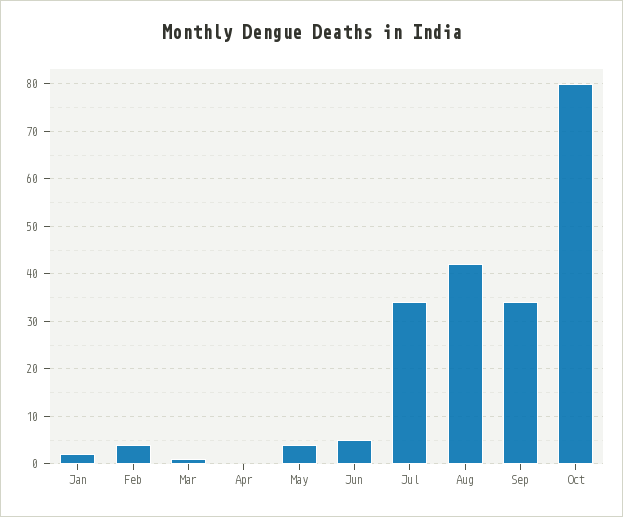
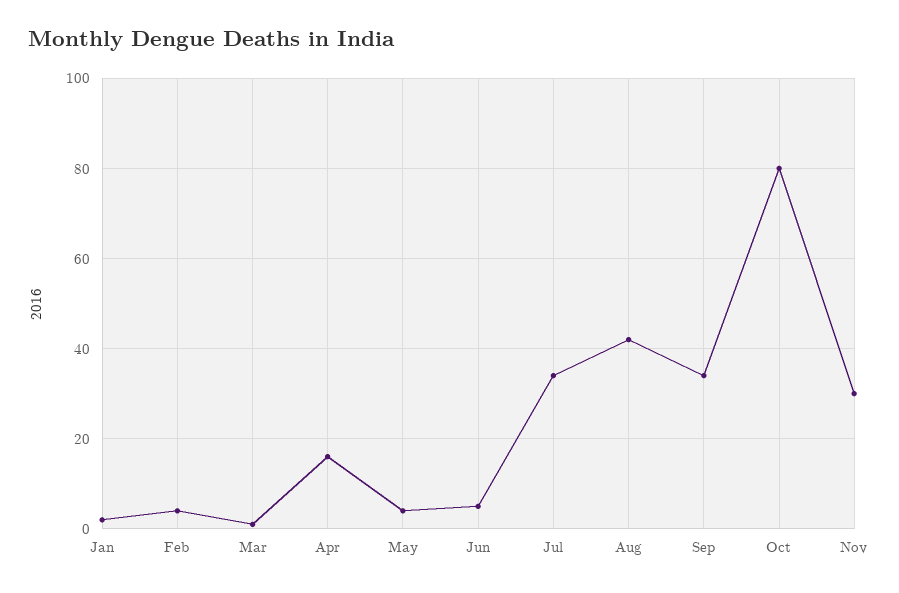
Apr: 0 -> 15
Nov: none -> 30

